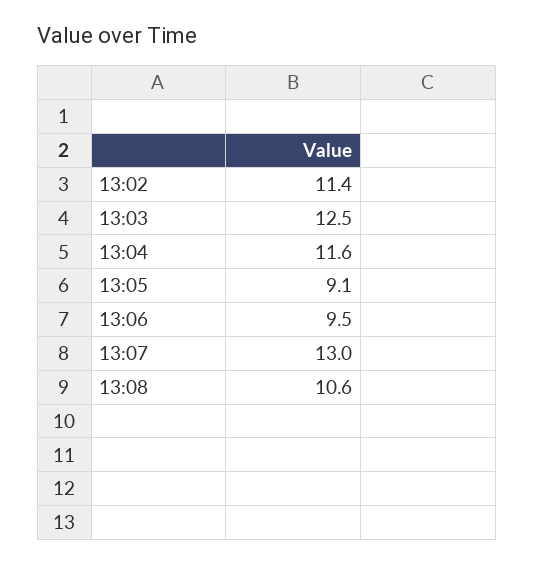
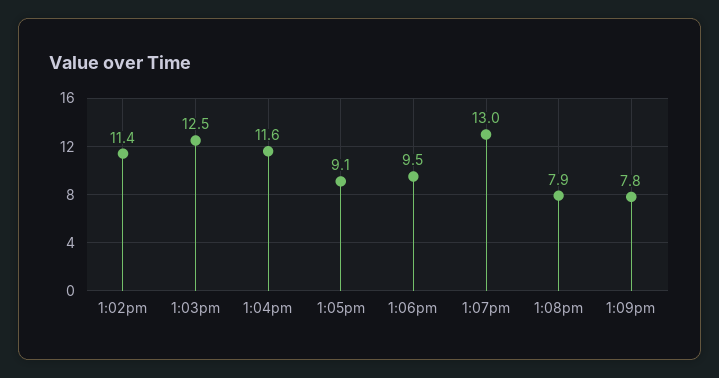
13:08: 10.6 -> 7.9
1:09pm: none -> 7.8

